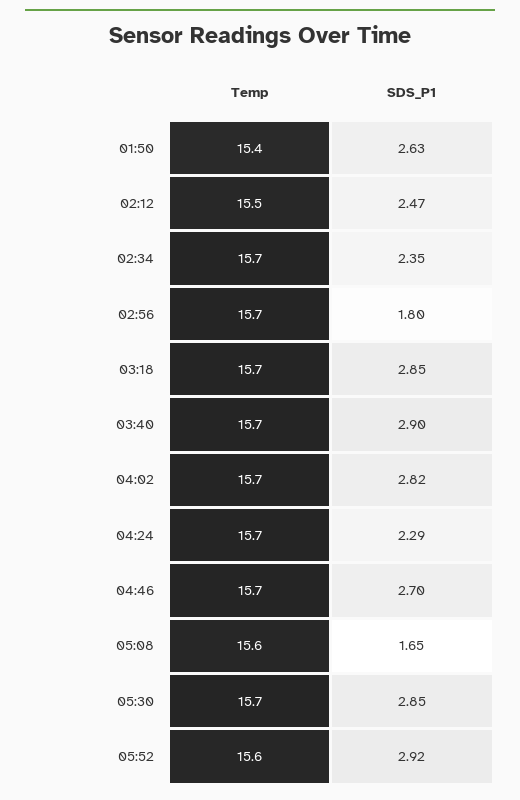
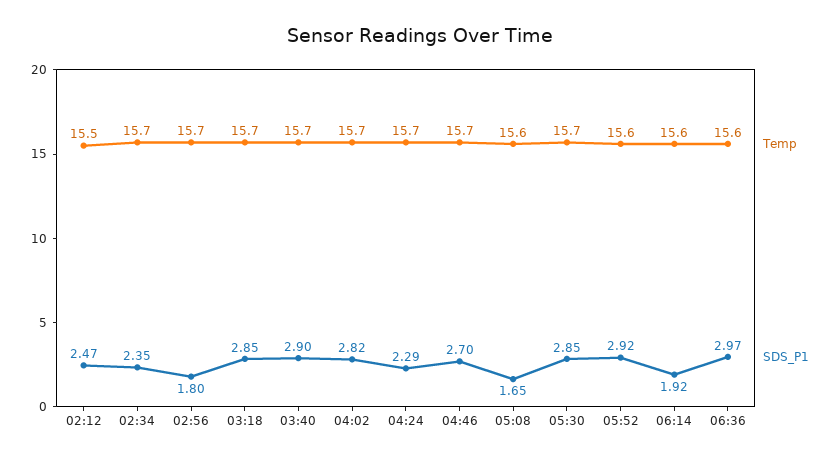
Temp, 01:50: 15.4 -> none
SDS_P1, 01:50: 2.63 -> none
Temp, 06:14: none -> 15.6
SDS_P1, 06:14: none -> 1.92
Temp, 06:36: none -> 15.6
SDS_P1, 06:36: none -> 2.97

